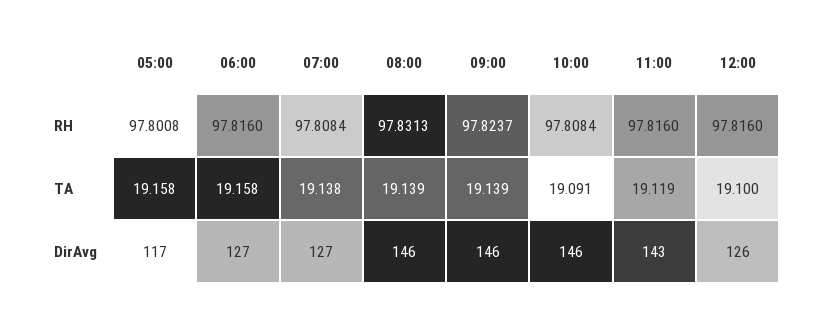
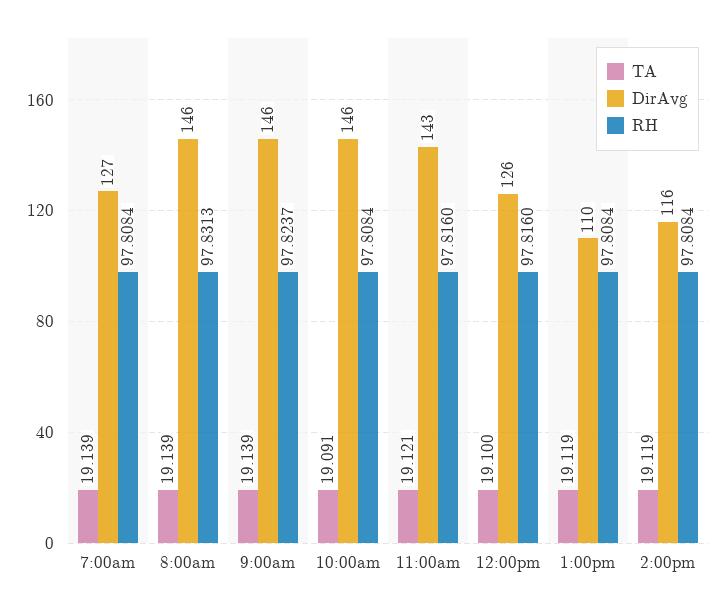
RH, 05:00: 97.8008 -> none
RH, 06:00: 97.816 -> none
TA, 05:00: 19.158 -> none
TA, 06:00: 19.158 -> none
TA, 07:00: 19.138 -> 19.139
TA, 11:00: 19.119 -> 19.121
DirAvg, 05:00: 117 -> none
DirAvg, 06:00: 127 -> none
TA, 1:00pm: none -> 19.119
DirAvg, 1:00pm: none -> 110
RH, 1:00pm: none -> 97.8084
TA, 2:00pm: none -> 19.119
DirAvg, 2:00pm: none -> 116
RH, 2:00pm: none -> 97.8084

